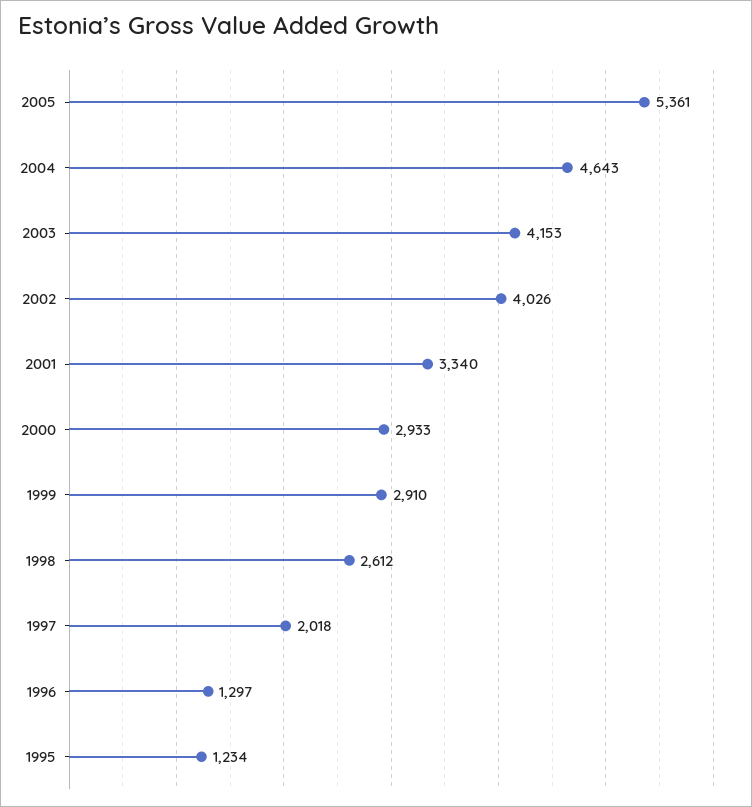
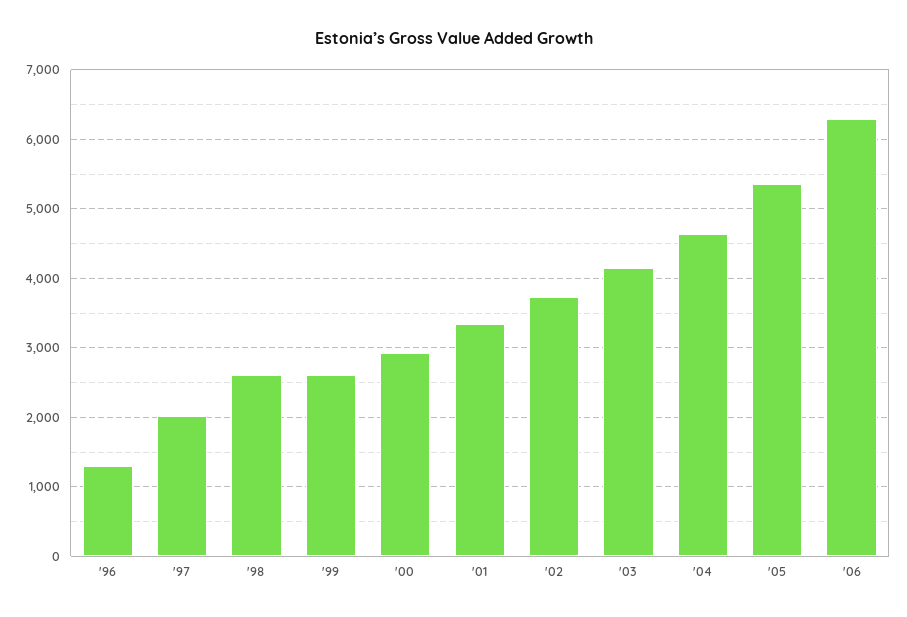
2002: 4026 -> 3700
1999: 2910 -> 2600
1995: 1234 -> none
'06: none -> 6300

